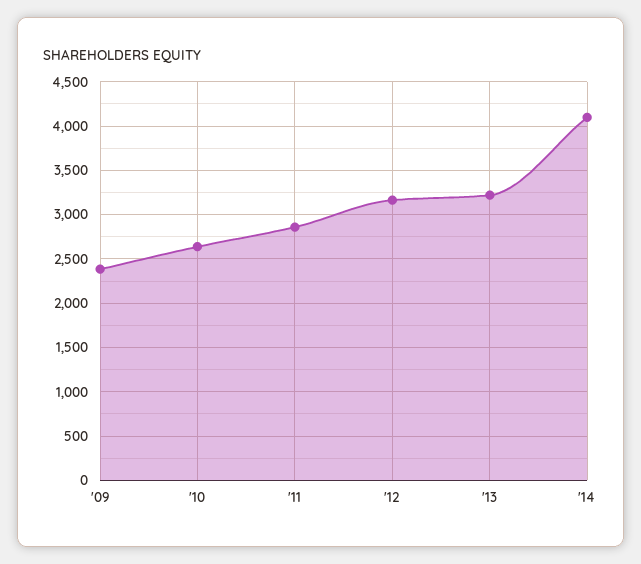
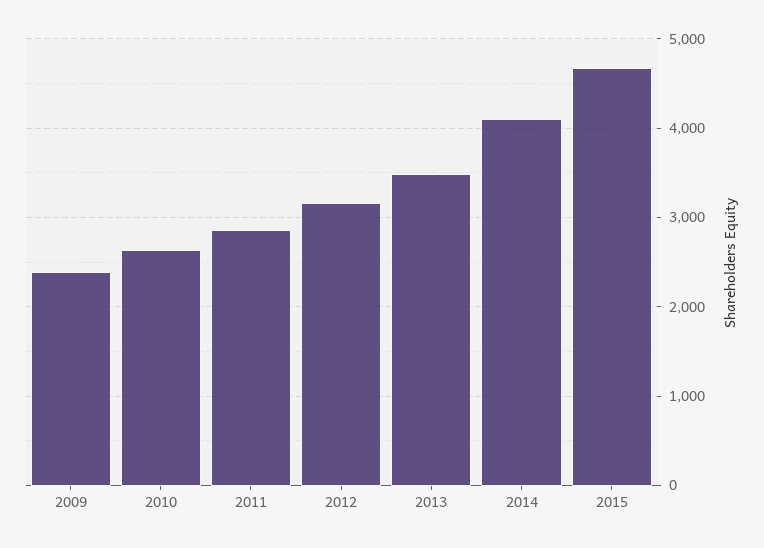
'13: 3200 -> 3500
2015: none -> 4700

